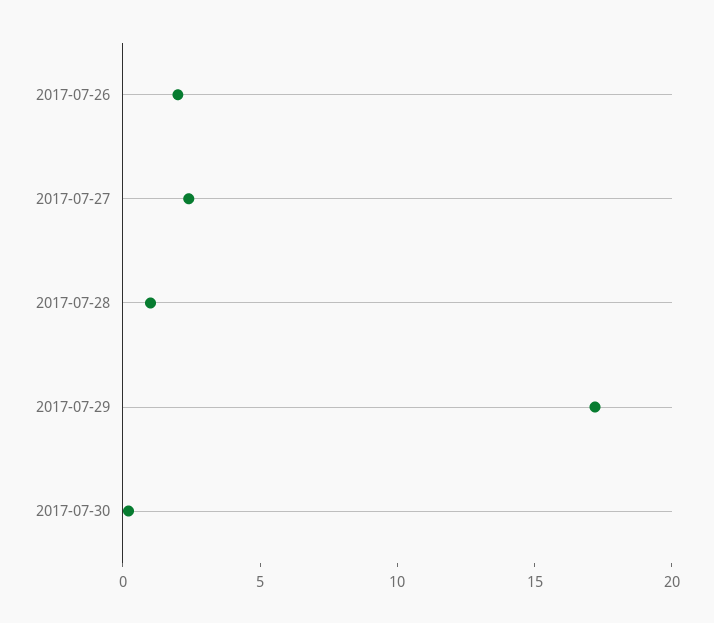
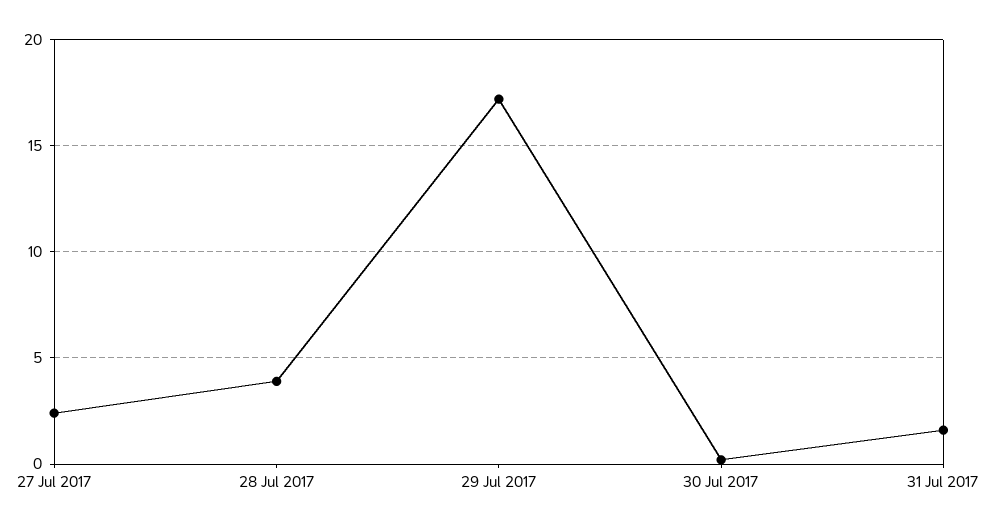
2017-07-26: 2 -> none
2017-07-28: 1 -> 4
31 Jul 2017: none -> 1.5

